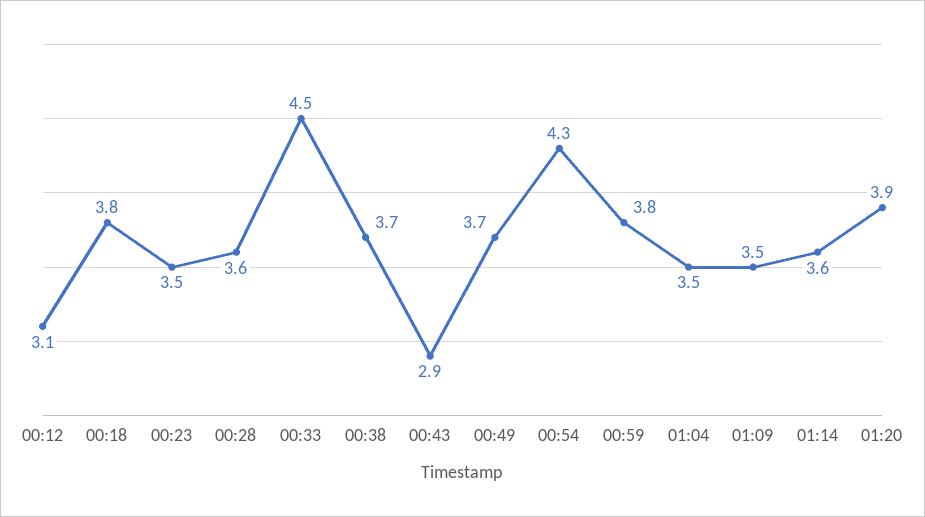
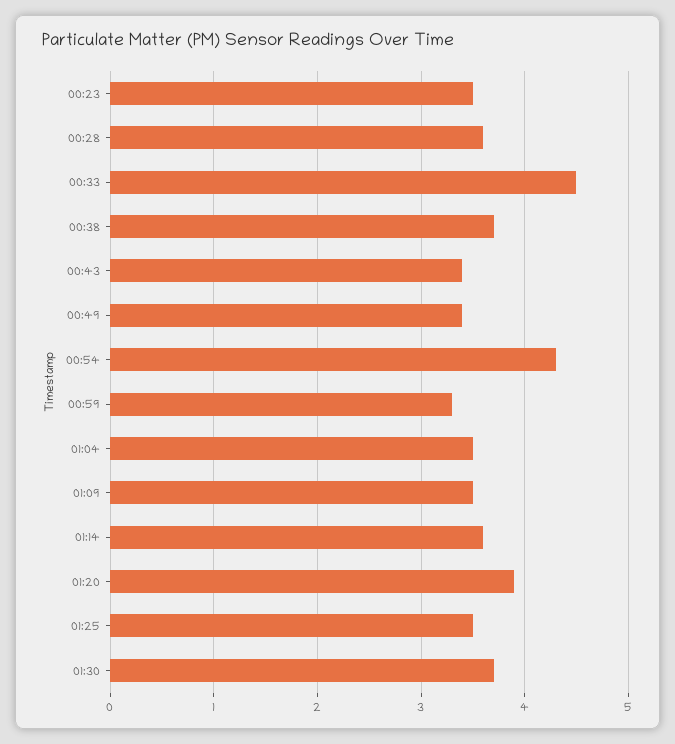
00:12: 3.1 -> none
00:18: 3.8 -> none
00:43: 2.9 -> 3.4
00:49: 3.7 -> 3.4
00:59: 3.8 -> 3.3
01:25: none -> 3.5
01:30: none -> 3.7

